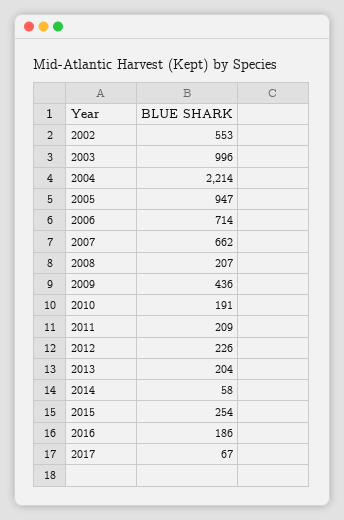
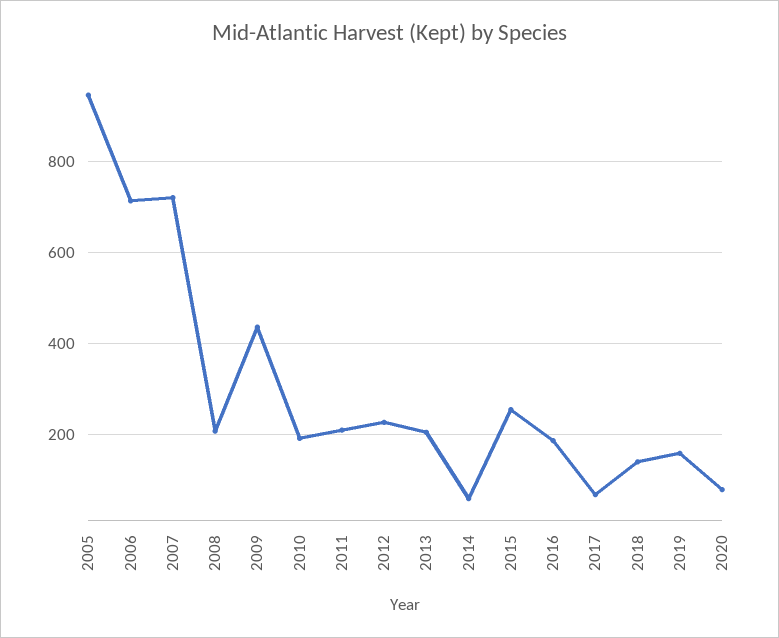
2002: 553 -> none
2003: 996 -> none
2004: 2214 -> none
2007: 662 -> 720
2018: none -> 140
2019: none -> 160
2020: none -> 80

